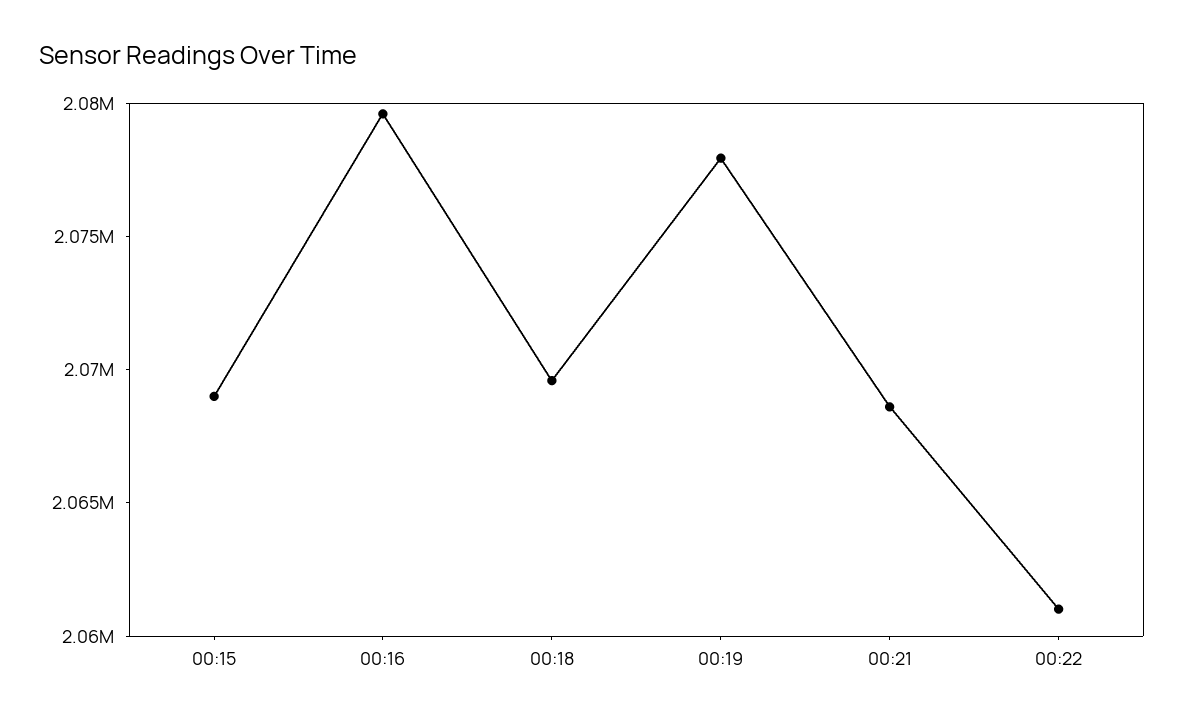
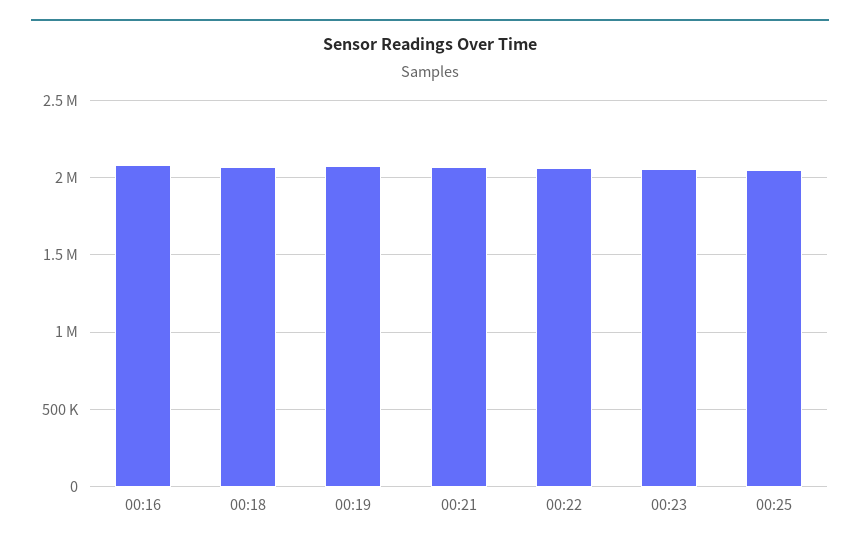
00:15: 2069000 -> none
00:23: none -> 2050000
00:25: none -> 2050000

